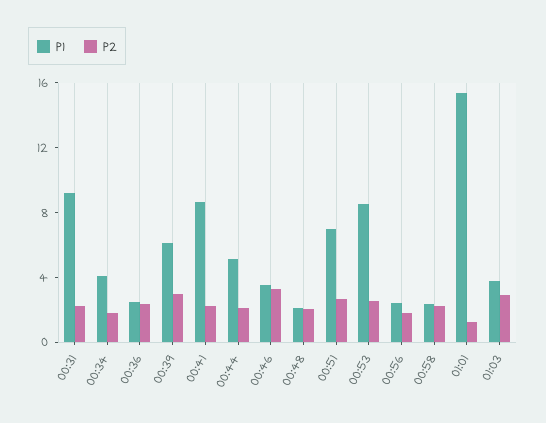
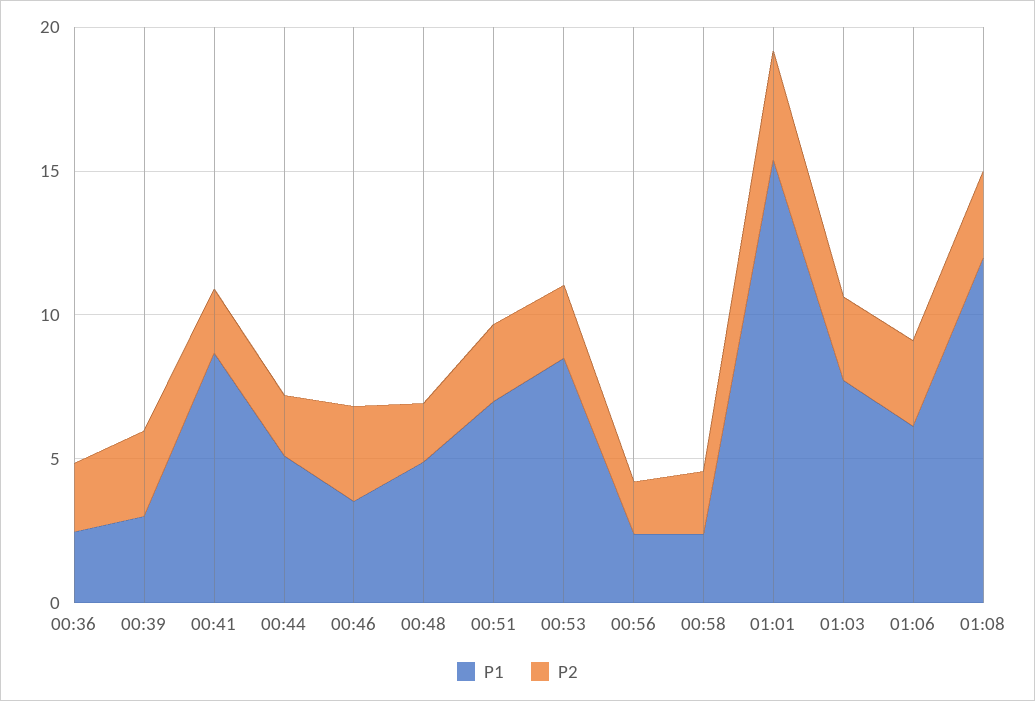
P1, 00:31: 9 -> none
P2, 00:31: 2 -> none
P1, 00:34: 4 -> none
P2, 00:34: 2 -> none
P1, 00:39: 6 -> 3
P1, 00:48: 2 -> 5
P2, 01:01: 1 -> 4
P1, 01:03: 4 -> 8
P1, 01:06: none -> 6
P2, 01:06: none -> 3
P1, 01:08: none -> 12
P2, 01:08: none -> 3

